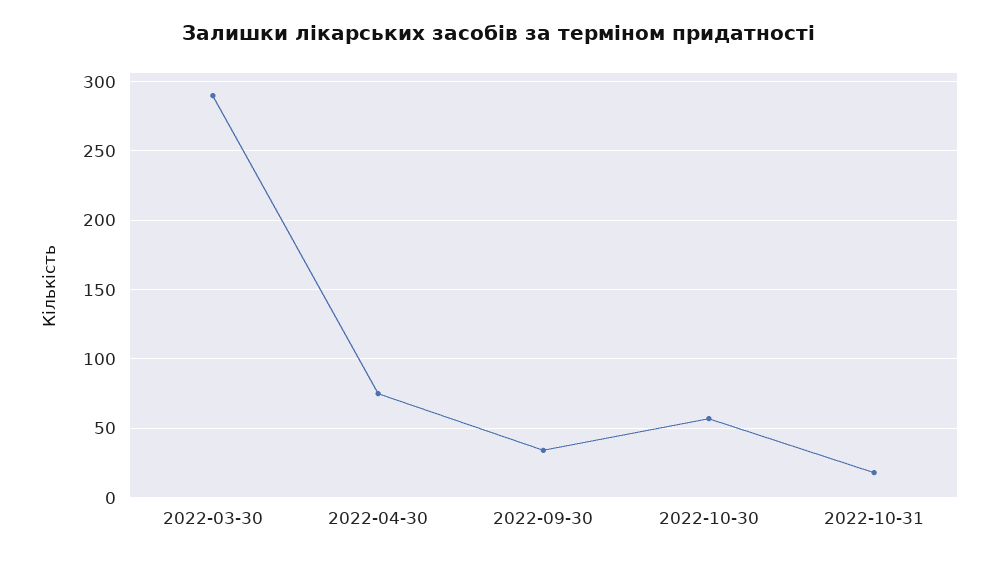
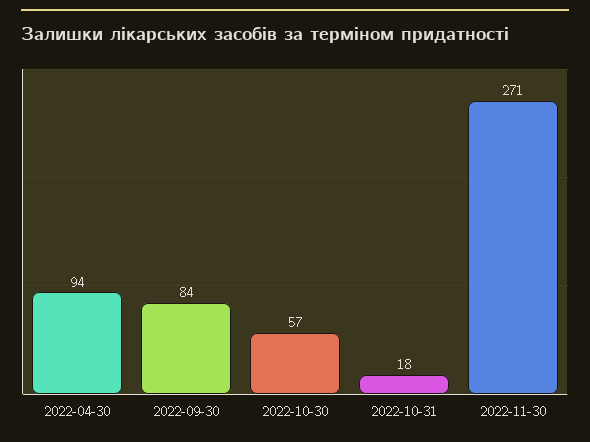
2022-03-30: 290 -> none
2022-04-30: 75 -> 94
2022-09-30: 35 -> 84
2022-11-30: none -> 271

